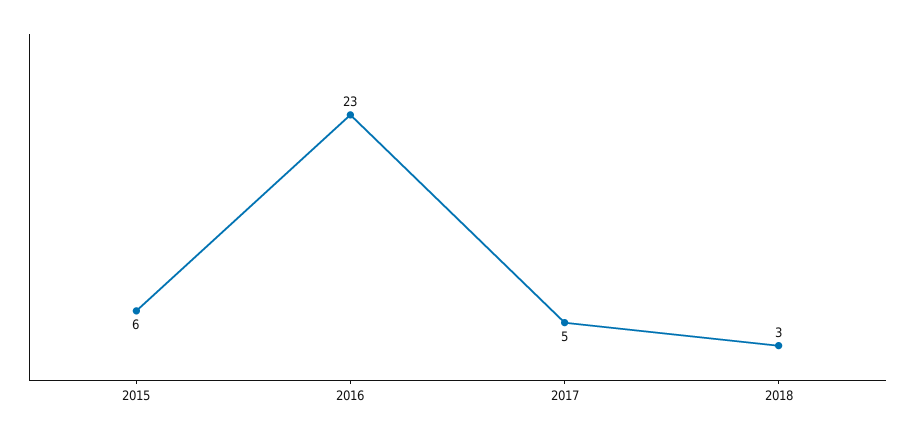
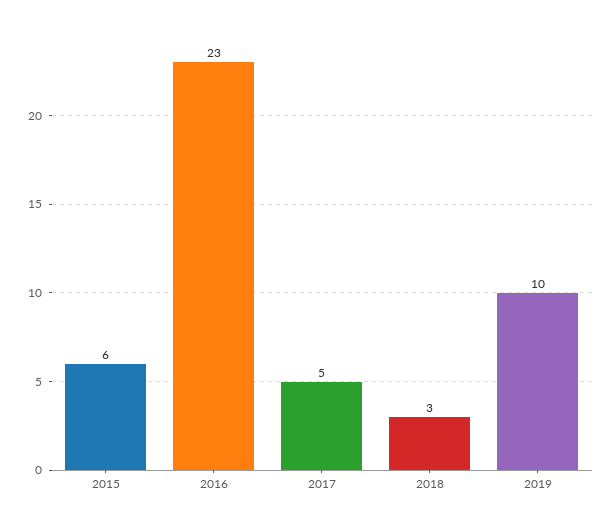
2019: none -> 10

